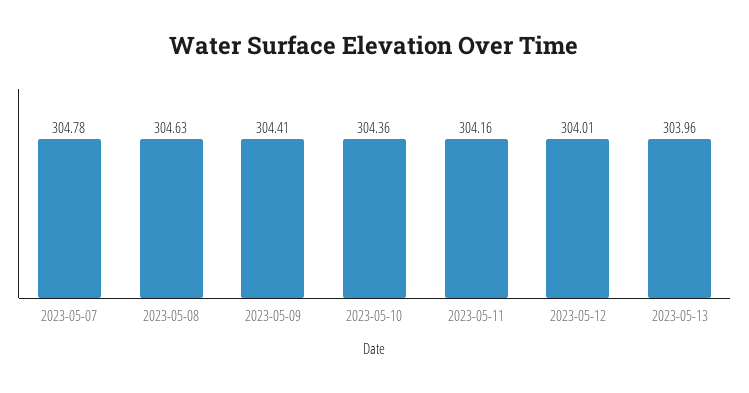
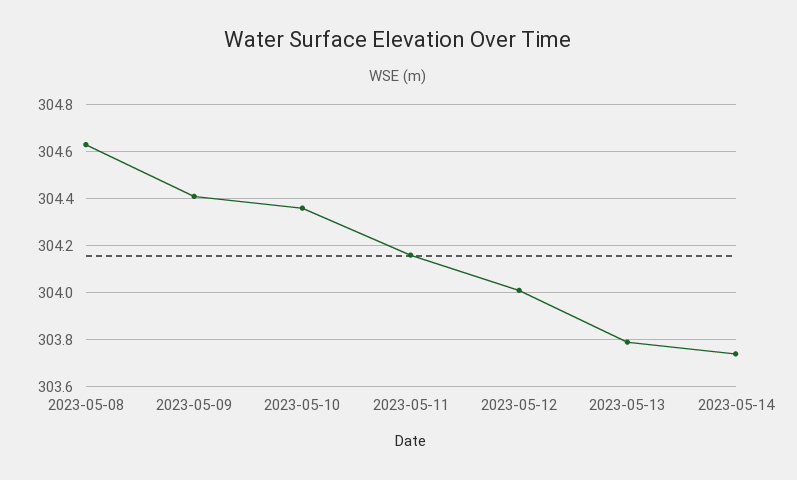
2023-05-07: 304.78 -> none
2023-05-13: 303.96 -> 303.8
2023-05-14: none -> 303.75

